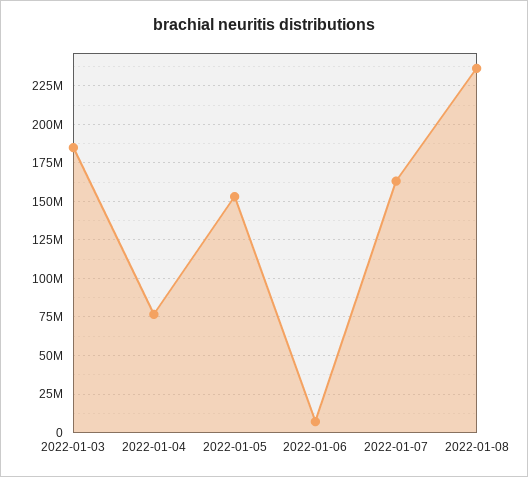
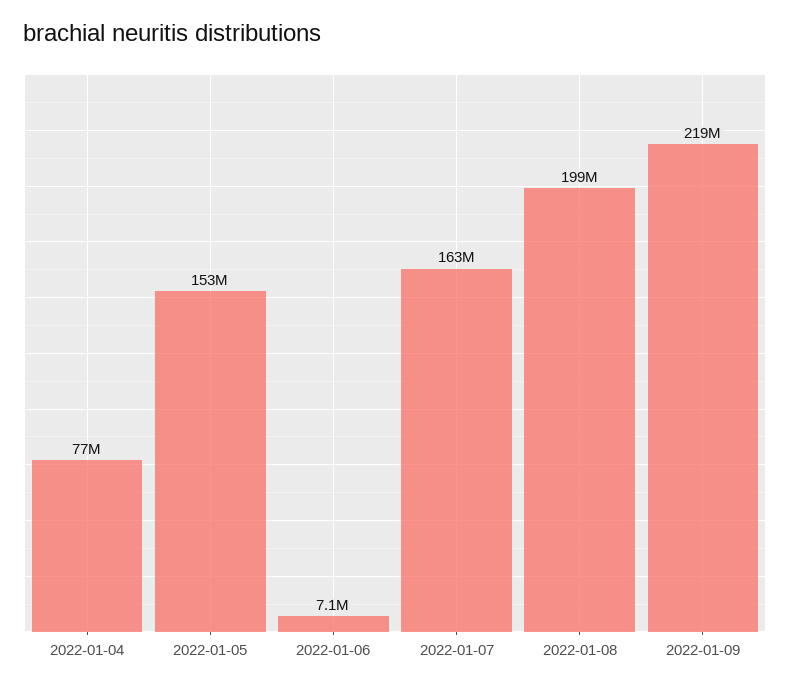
2022-01-03: 185000000 -> none
2022-01-08: 235000000 -> 199000000
2022-01-09: none -> 219000000

